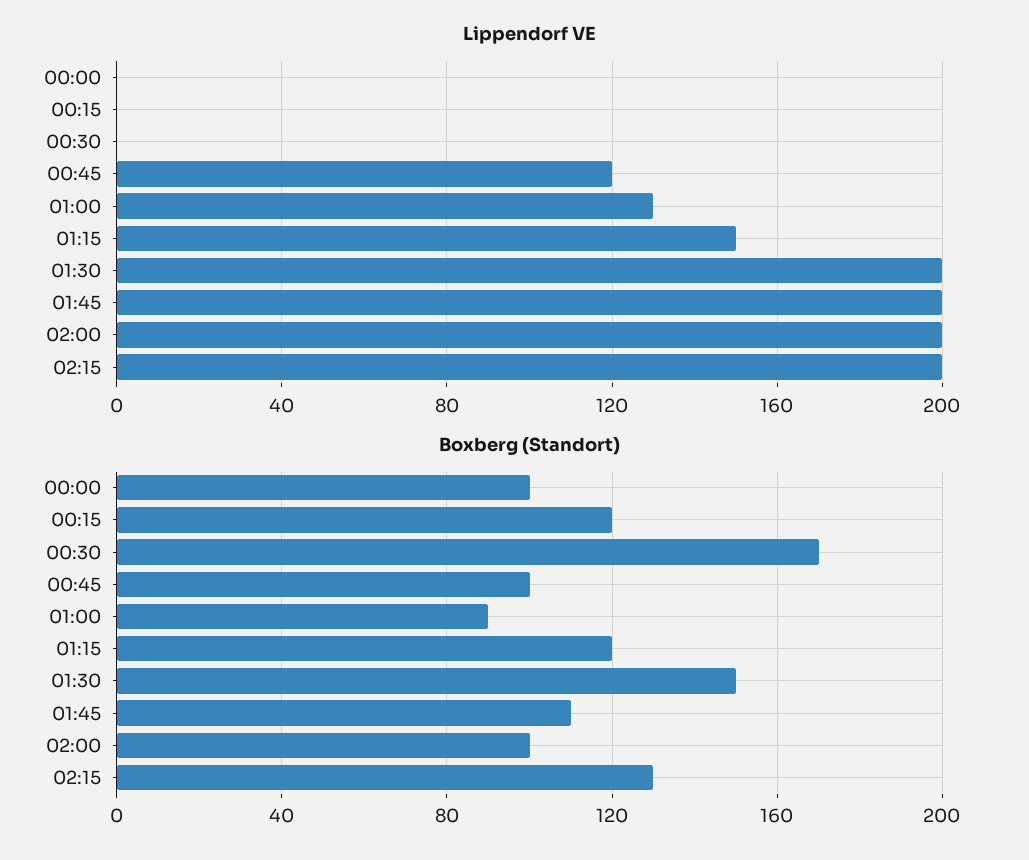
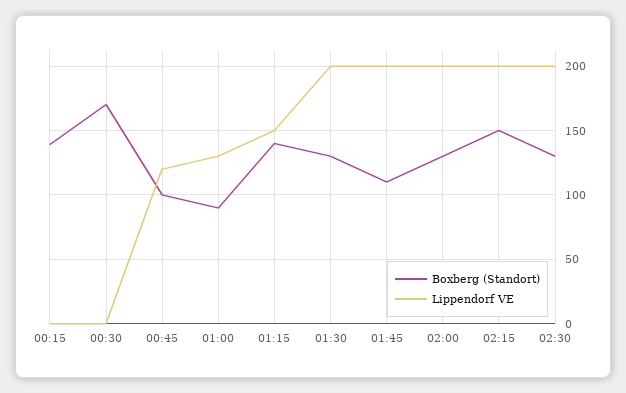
Lippendorf VE, 00:00: 0 -> none
Boxberg (Standort), 00:00: 100 -> none
Boxberg (Standort), 00:15: 120 -> 140
Boxberg (Standort), 01:15: 120 -> 140
Boxberg (Standort), 01:30: 150 -> 130
Boxberg (Standort), 02:00: 100 -> 130
Boxberg (Standort), 02:15: 130 -> 150
Boxberg (Standort), 02:30: none -> 130
Lippendorf VE, 02:30: none -> 200

